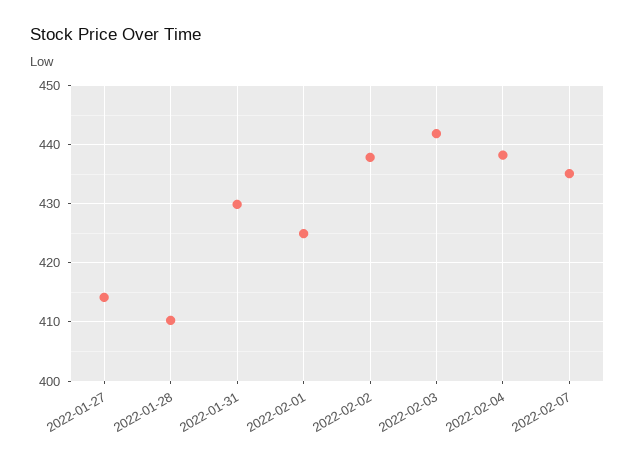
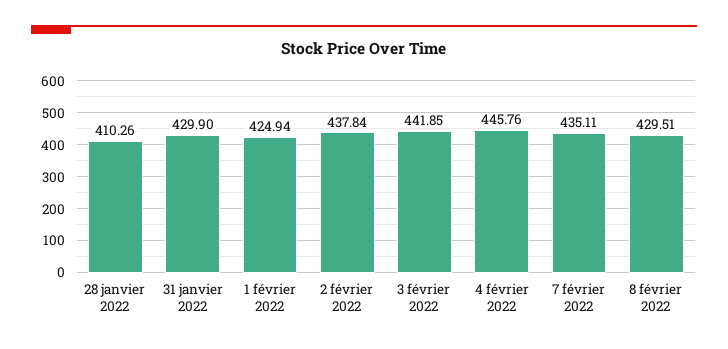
2022-01-27: 414 -> none
2022-02-04: 438 -> 445.76
8 février 2022: none -> 429.51

